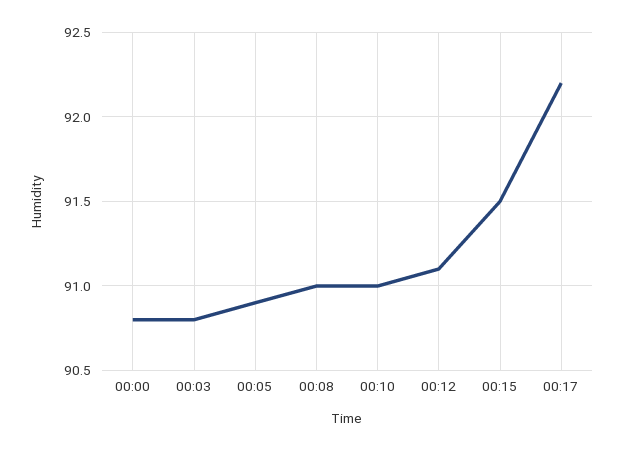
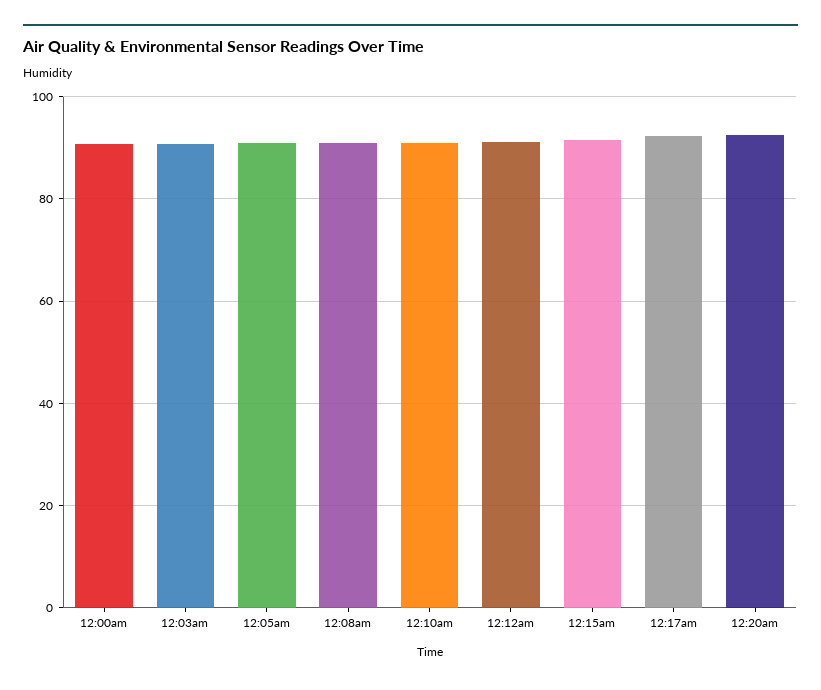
12:20am: none -> 92

